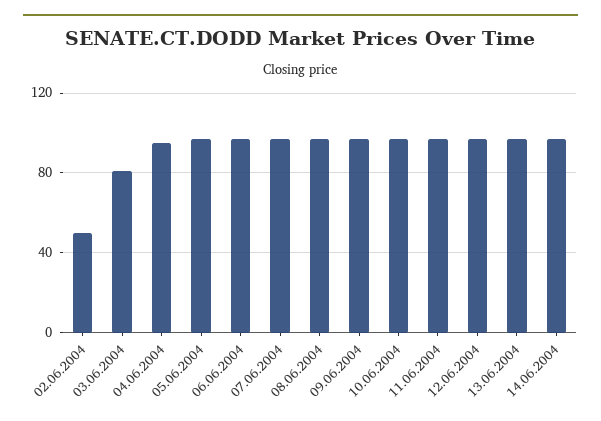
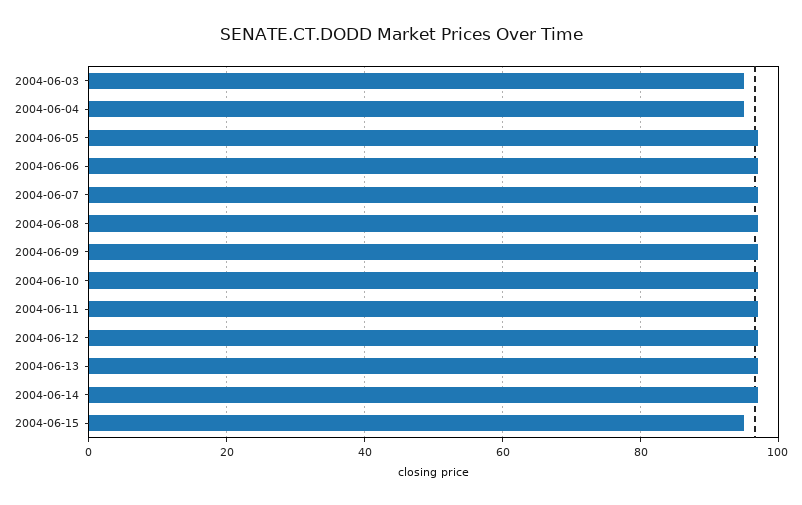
02.06.2004: 50 -> none
03.06.2004: 80 -> 95
2004-06-15: none -> 95

